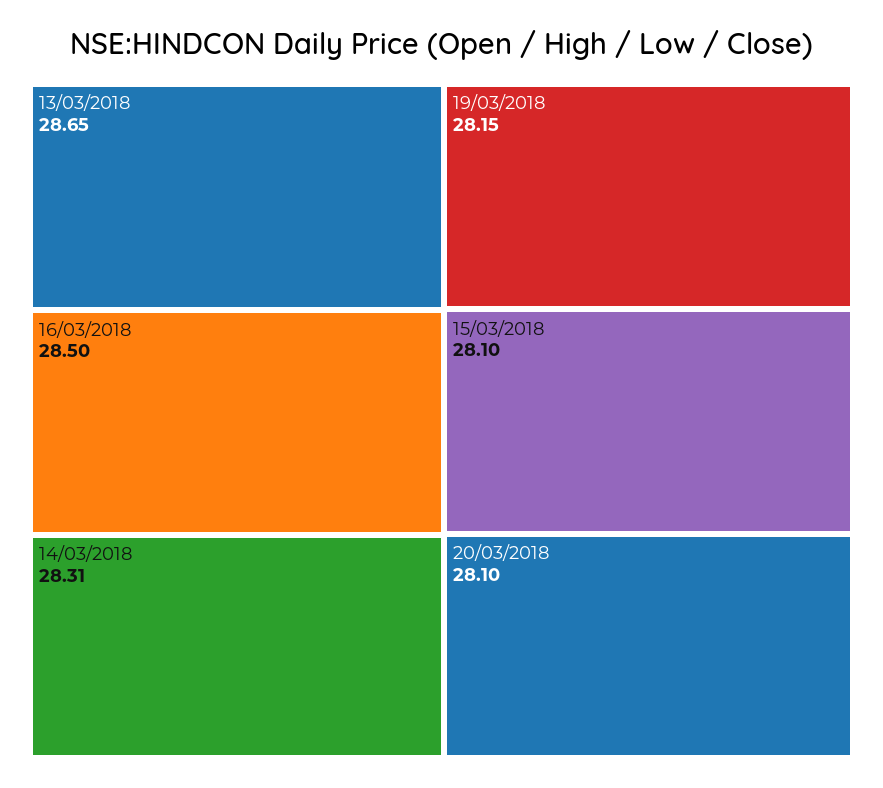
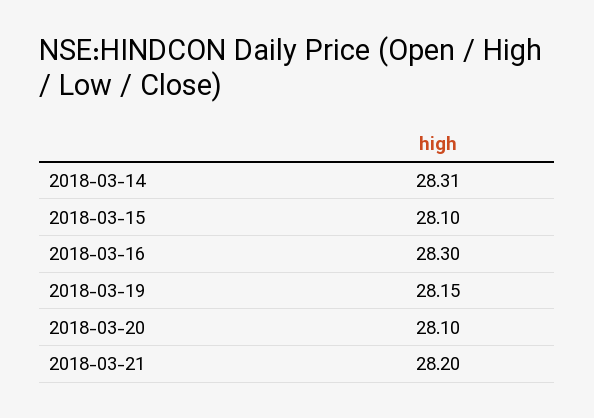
13/03/2018: 28.65 -> none
16/03/2018: 28.5 -> 28.3
2018-03-21: none -> 28.2

